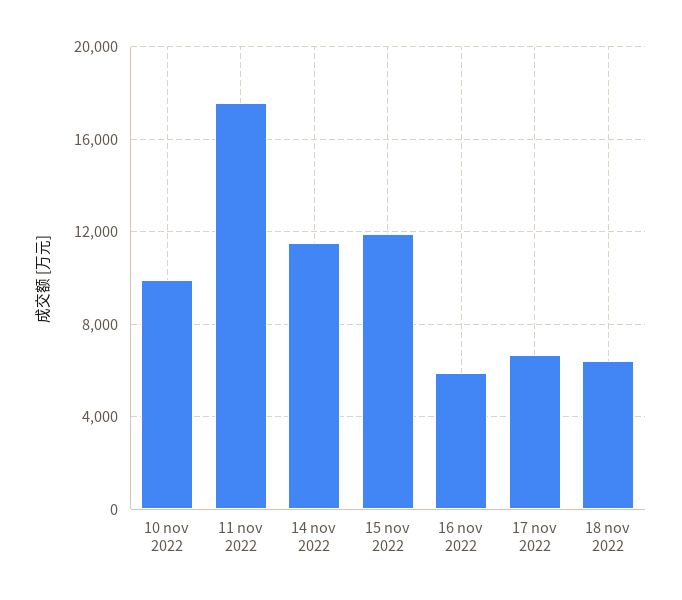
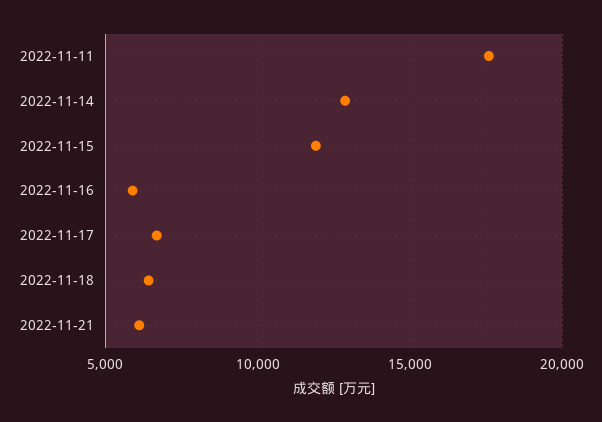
10 nov 2022: 10000 -> none
14 nov 2022: 11500 -> 13000
2022-11-21: none -> 6000

